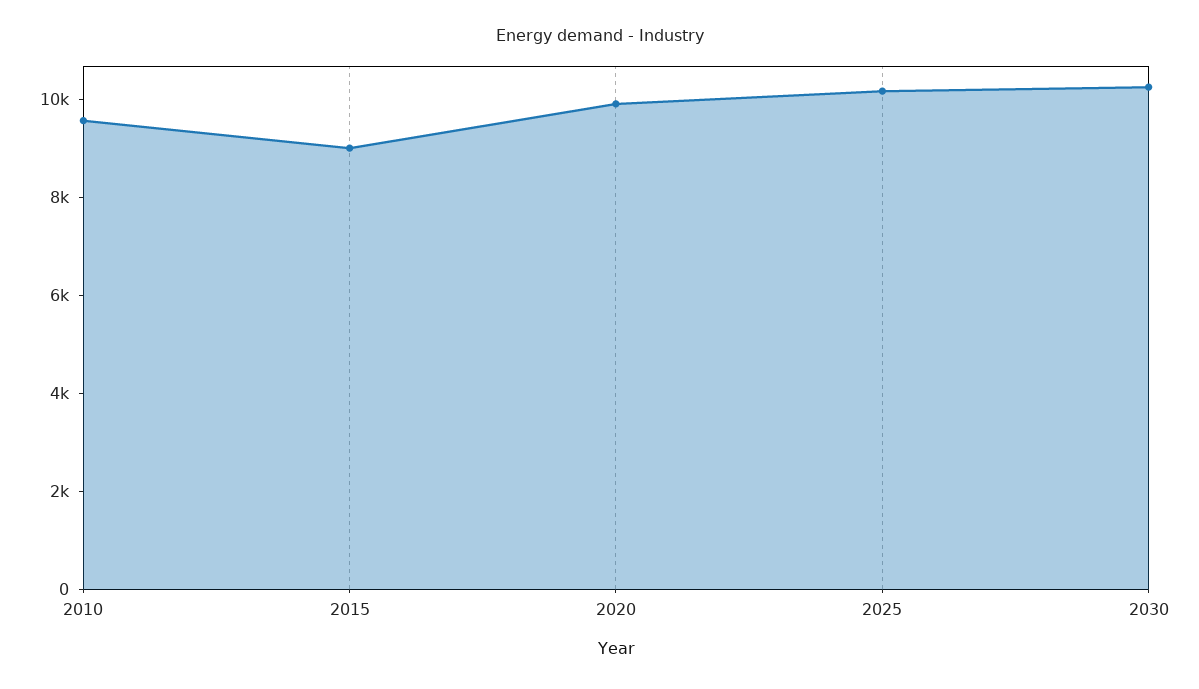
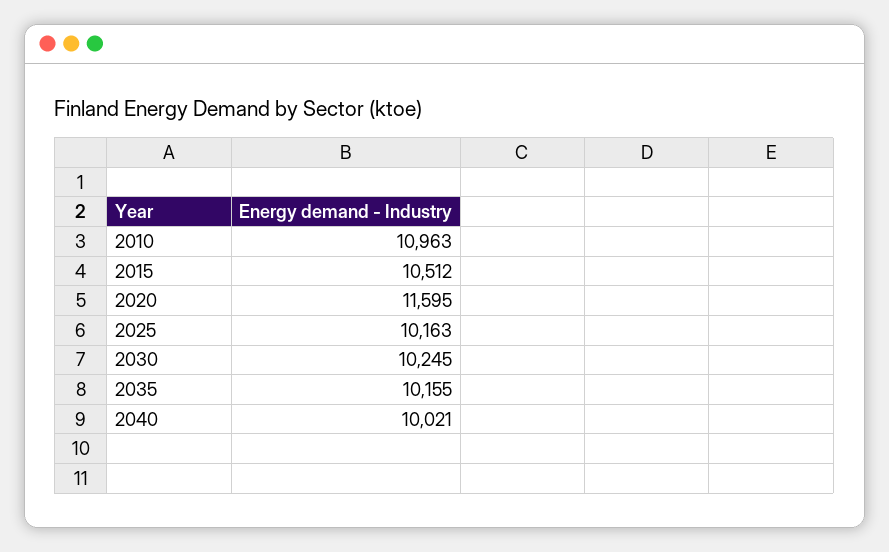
2010: 9500 -> 10963
2015: 9000 -> 10512
2020: 10000 -> 11595
2035: none -> 10155
2040: none -> 10021

